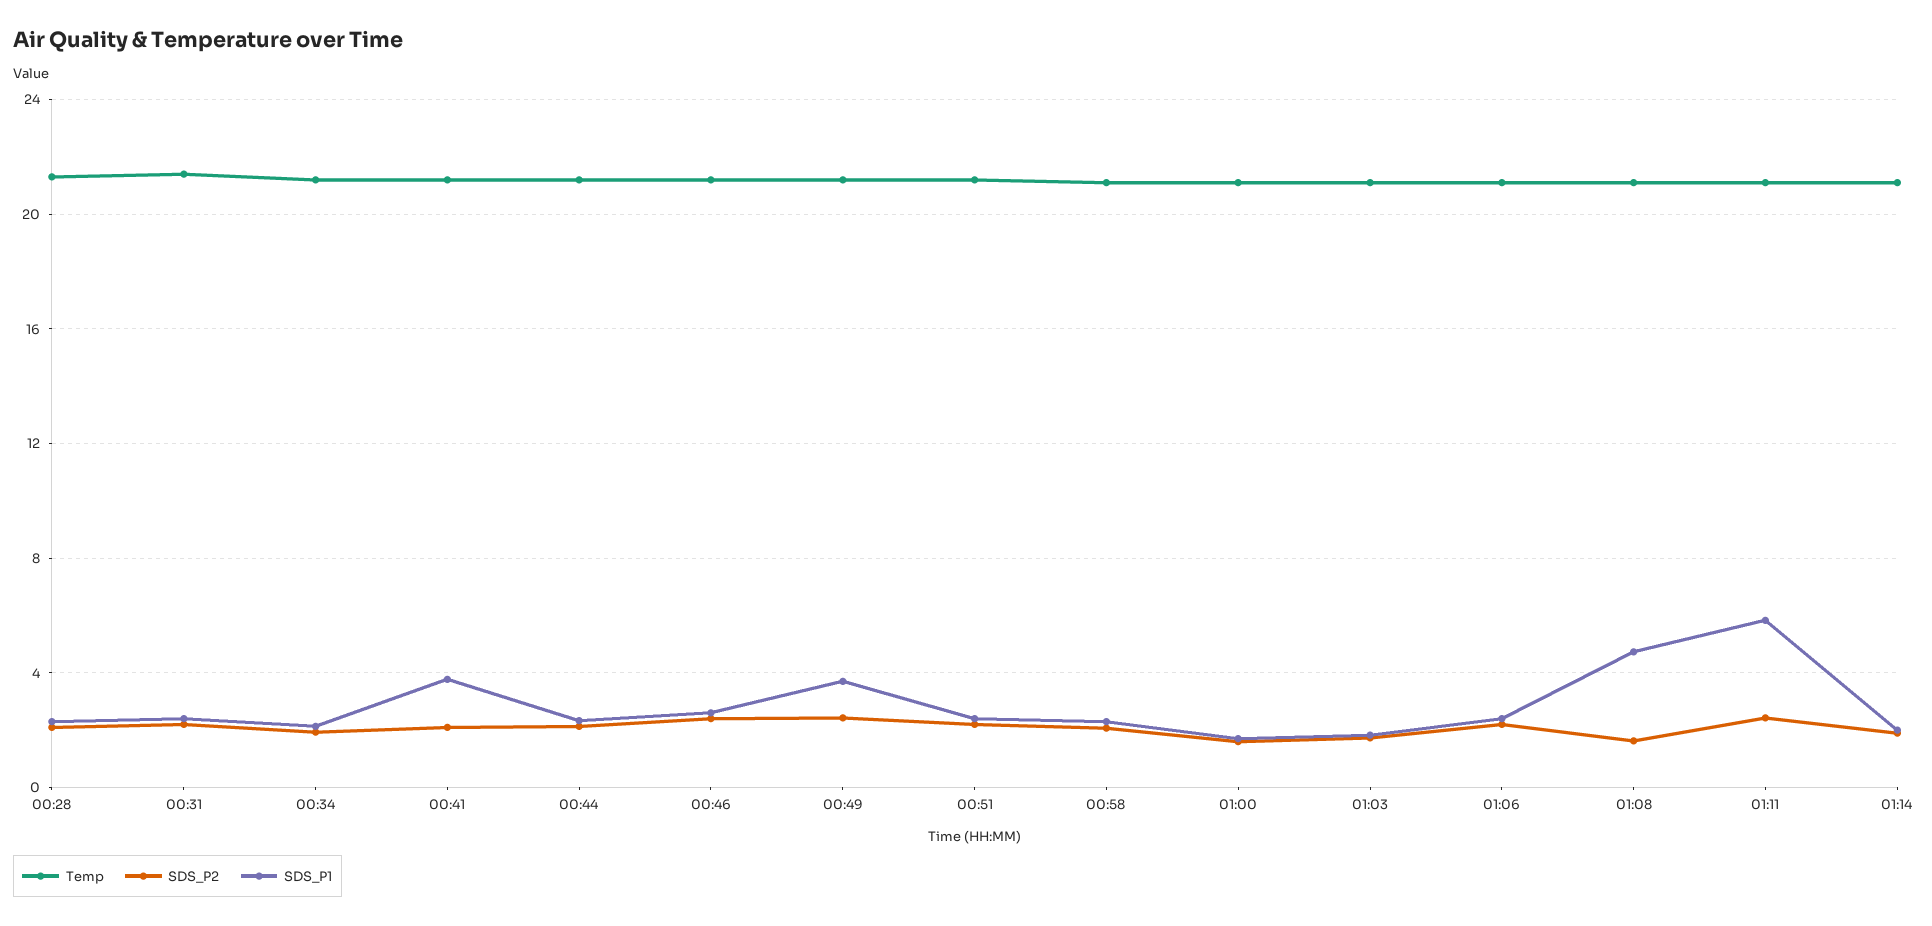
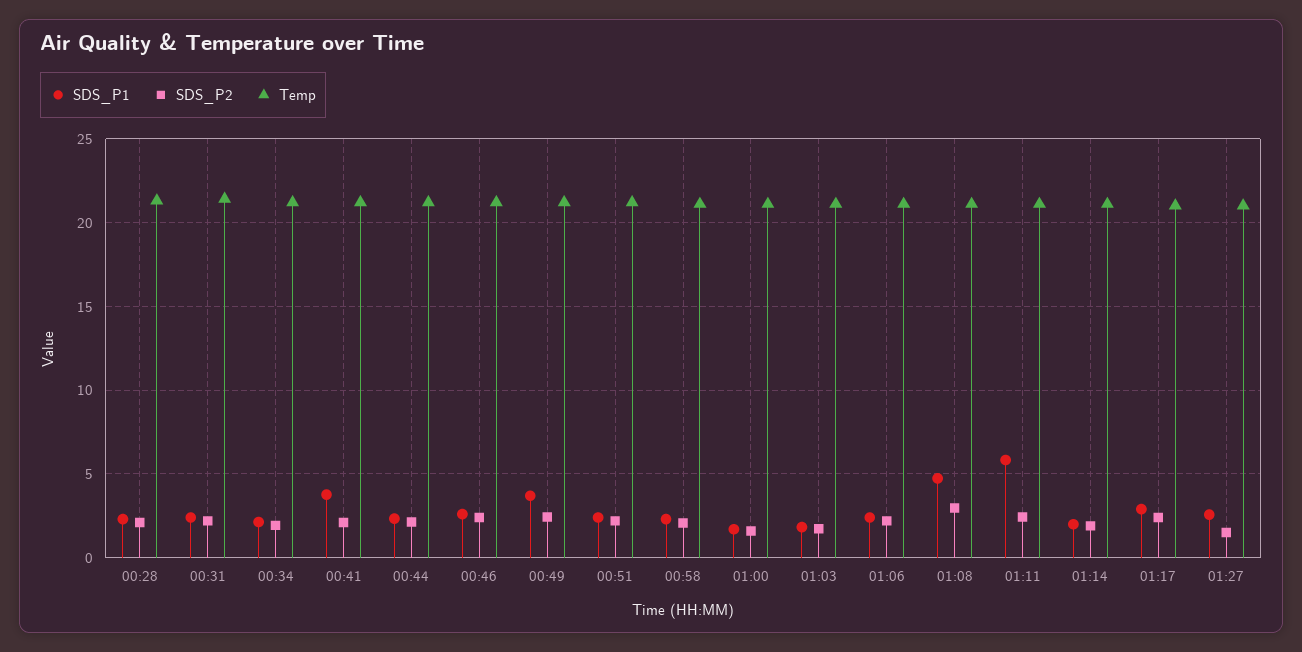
SDS_P2, 01:08: 1.5 -> 3
SDS_P1, 01:17: none -> 3
SDS_P2, 01:17: none -> 2.5
Temp, 01:17: none -> 21
SDS_P1, 01:27: none -> 2.5
SDS_P2, 01:27: none -> 1.5
Temp, 01:27: none -> 21

